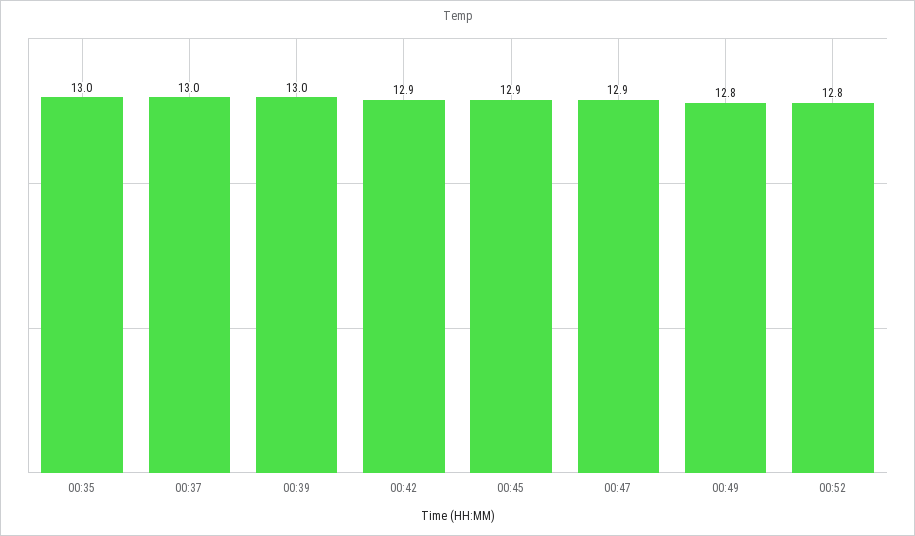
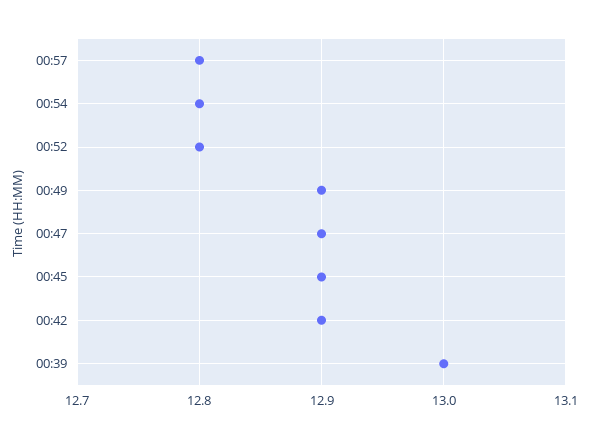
00:35: 13 -> none
00:37: 13 -> none
00:49: 12.8 -> 12.9
00:57: none -> 12.8
00:54: none -> 12.8

